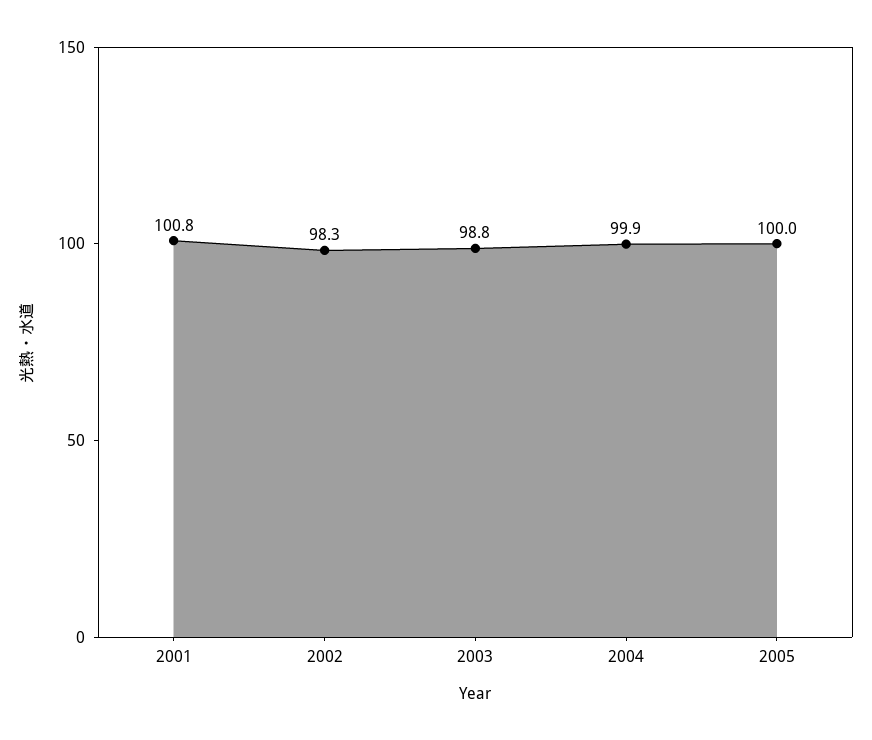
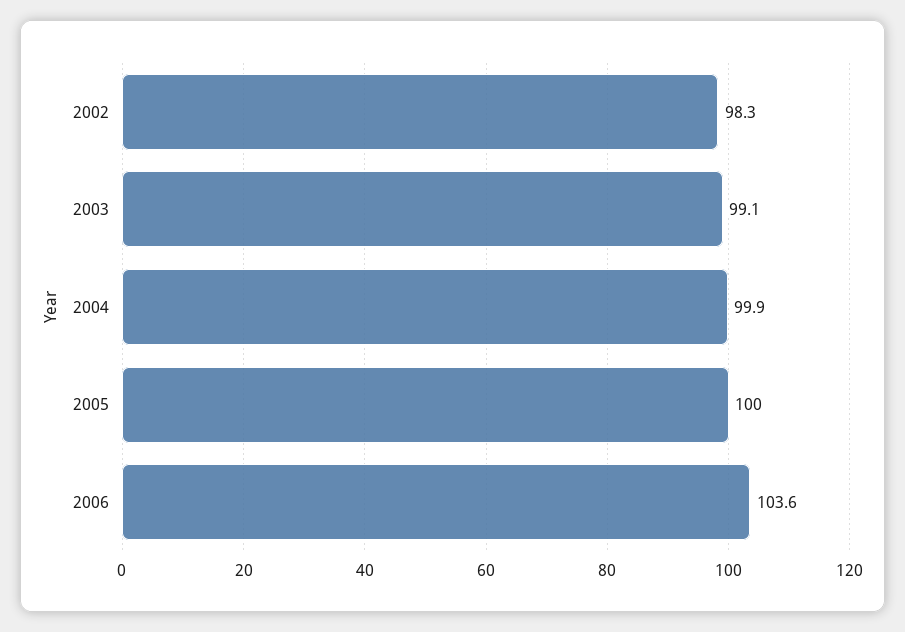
2001: 100.8 -> none
2003: 98.8 -> 99.1
2006: none -> 103.6

